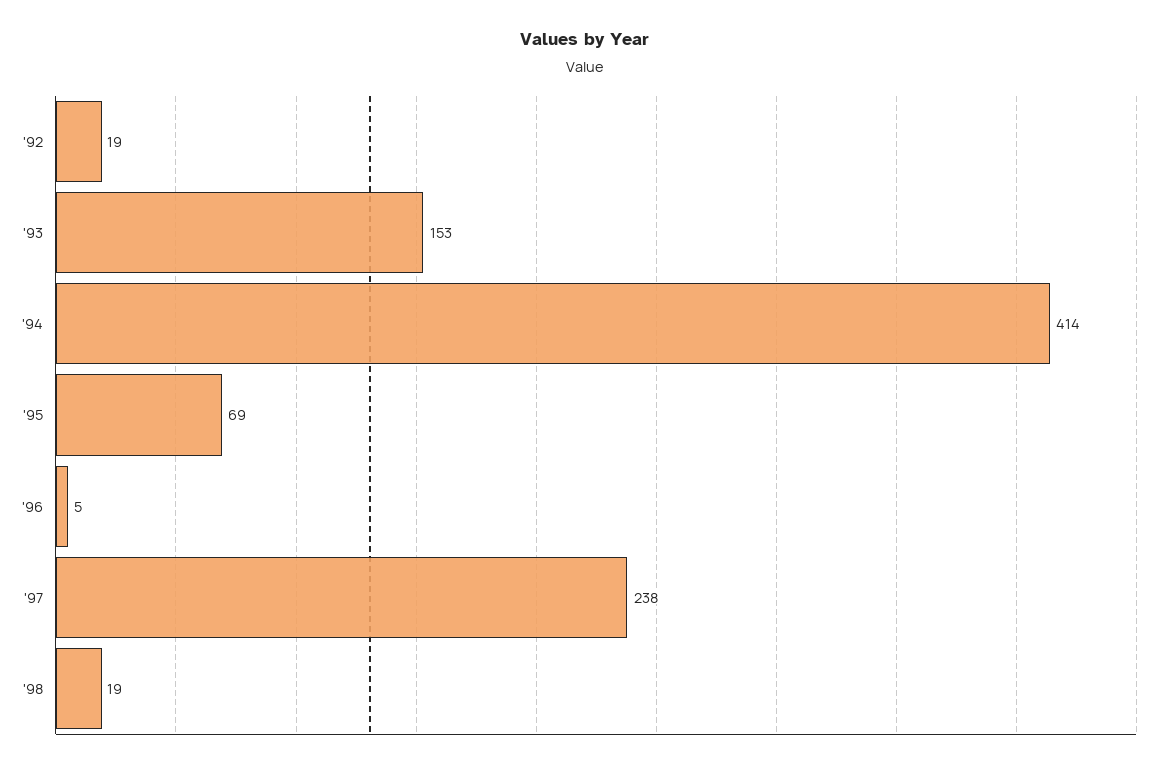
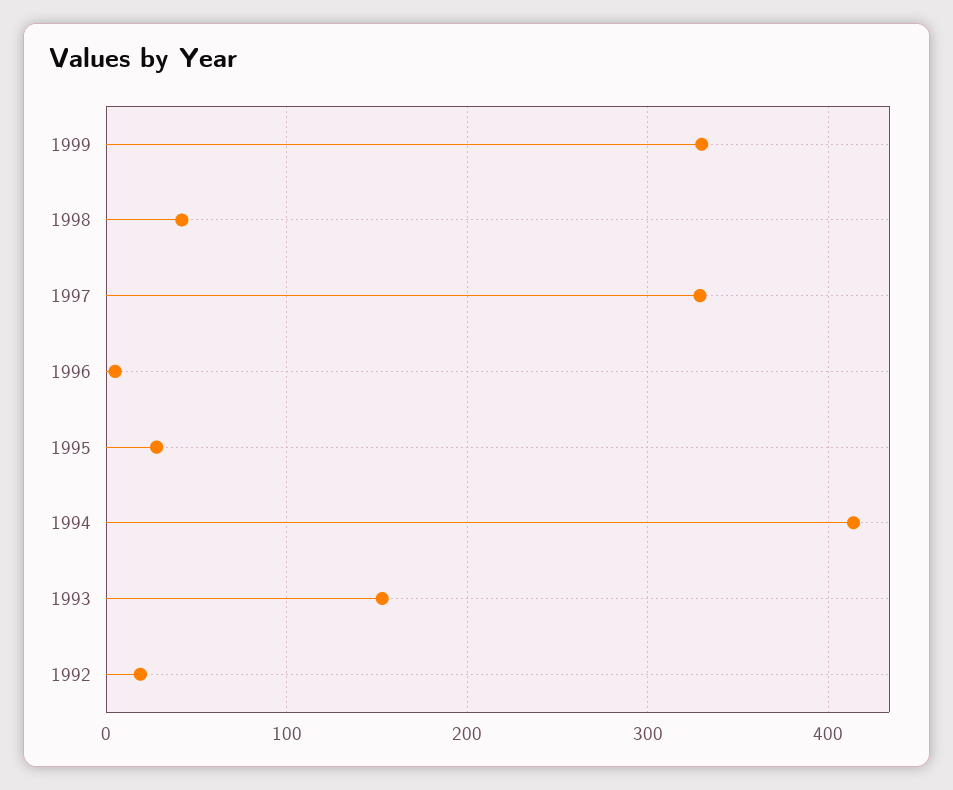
'95: 69 -> 30
'97: 238 -> 330
'98: 19 -> 40
1999: none -> 330

